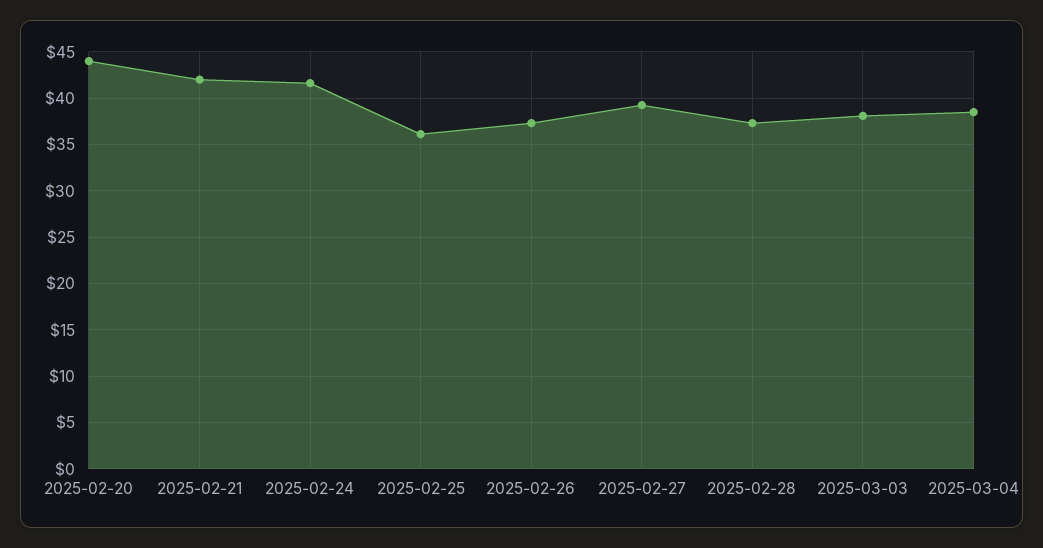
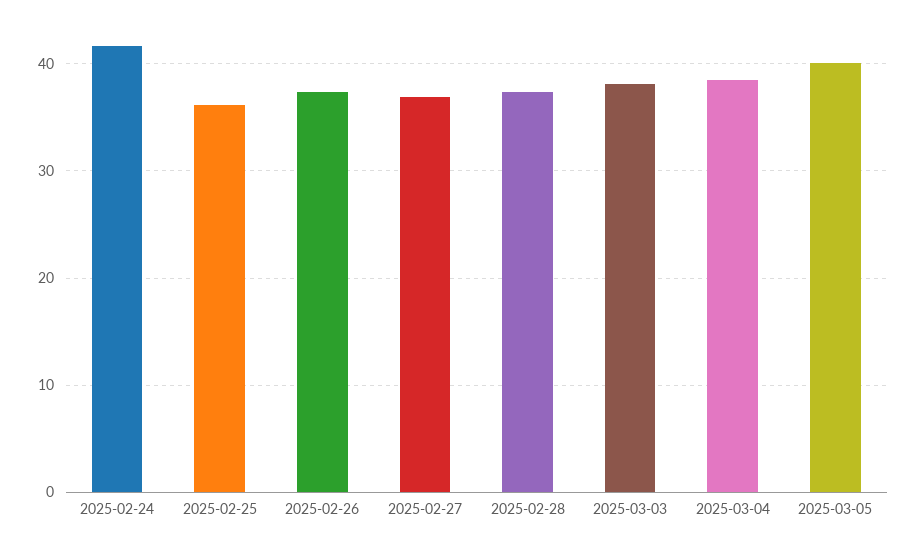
2025-02-20: 44 -> none
2025-02-21: 42 -> none
2025-02-27: 39 -> 37
2025-03-05: none -> 40

